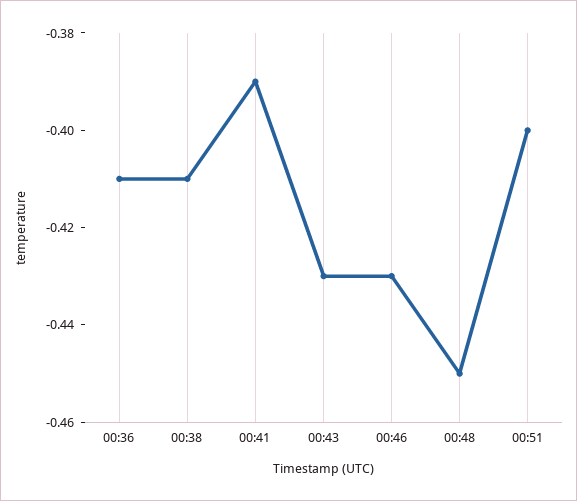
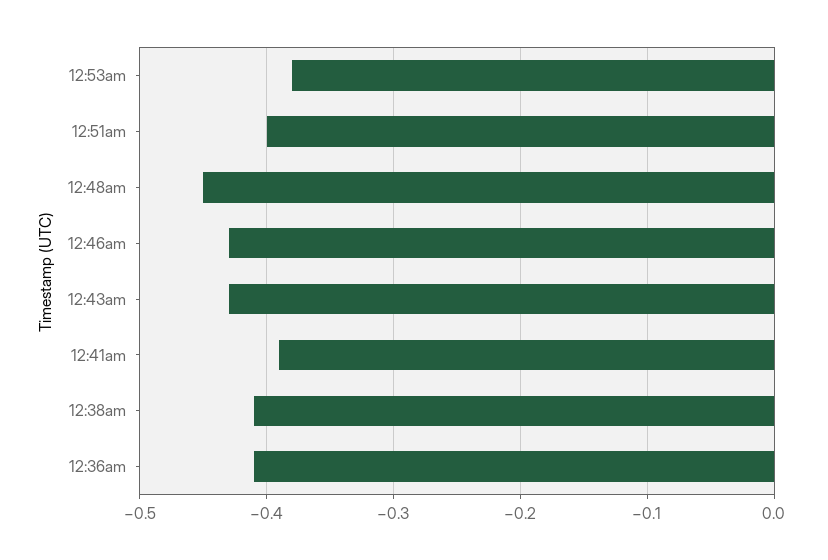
12:53am: none -> -0.38

